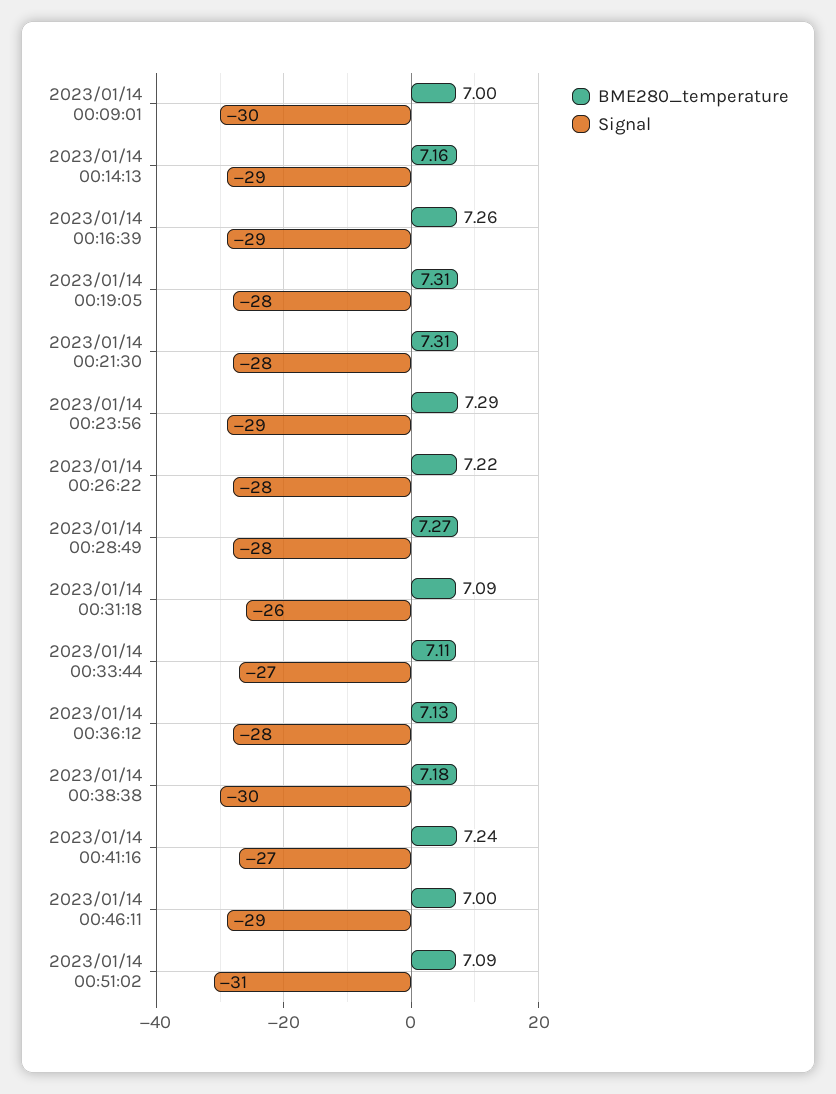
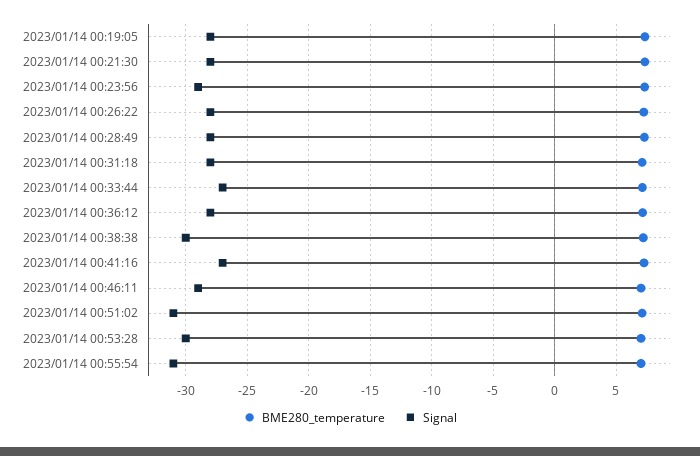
BME280_temperature, 2023/01/14 00:09:01: 7 -> none
Signal, 2023/01/14 00:09:01: -30 -> none
BME280_temperature, 2023/01/14 00:14:13: 7.16 -> none
Signal, 2023/01/14 00:14:13: -29 -> none
BME280_temperature, 2023/01/14 00:16:39: 7.26 -> none
Signal, 2023/01/14 00:16:39: -29 -> none
Signal, 2023/01/14 00:31:18: -26 -> -28
BME280_temperature, 2023/01/14 00:53:28: none -> 7
Signal, 2023/01/14 00:53:28: none -> -30
BME280_temperature, 2023/01/14 00:55:54: none -> 7
Signal, 2023/01/14 00:55:54: none -> -31

